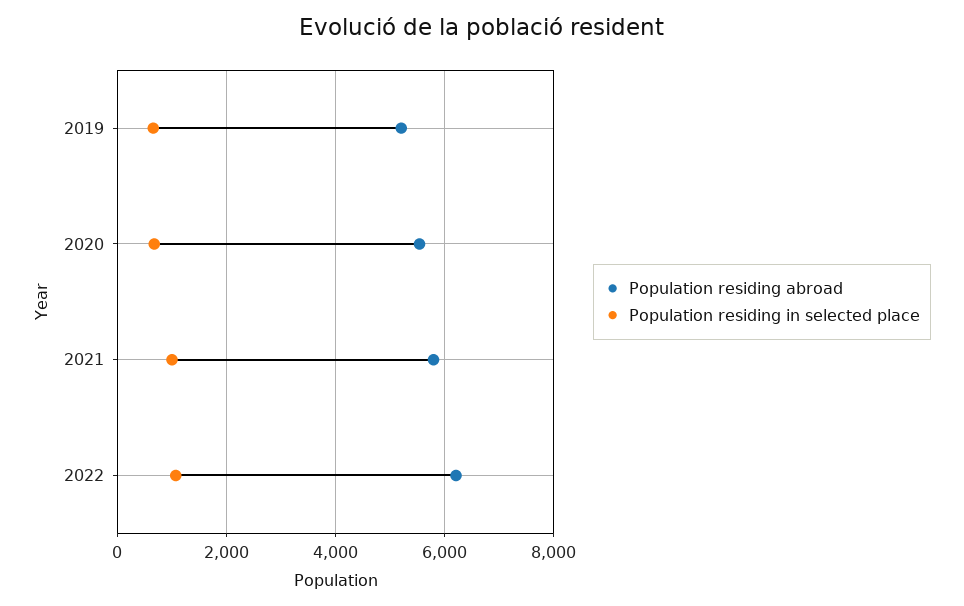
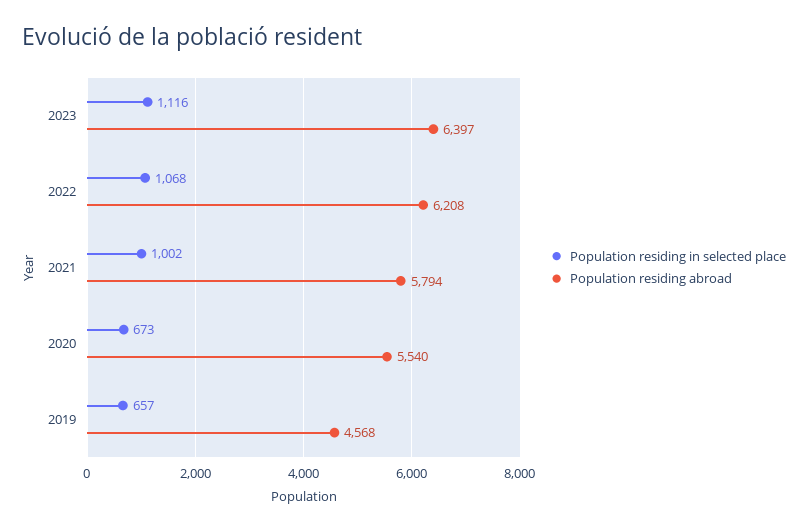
Population residing abroad, 2019: 5200 -> 4568
Population residing in selected place, 2023: none -> 1116
Population residing abroad, 2023: none -> 6397

